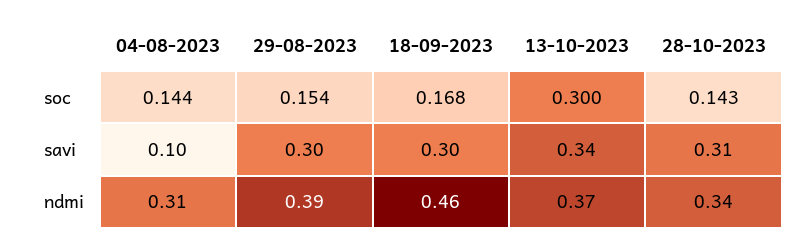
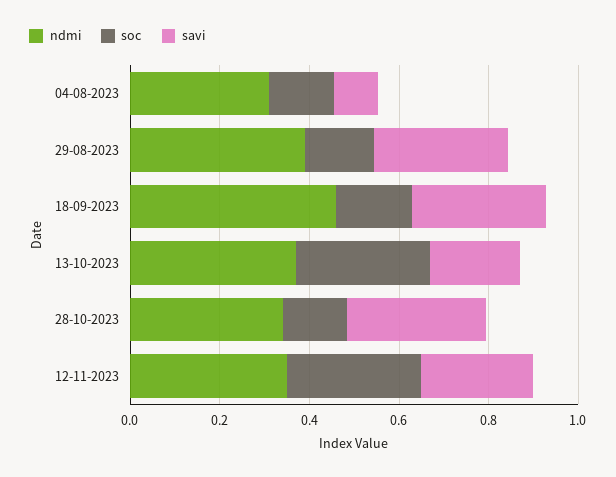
savi, 13-10-2023: 0.34 -> 0.2
ndmi, 12-11-2023: none -> 0.35
soc, 12-11-2023: none -> 0.3
savi, 12-11-2023: none -> 0.25

